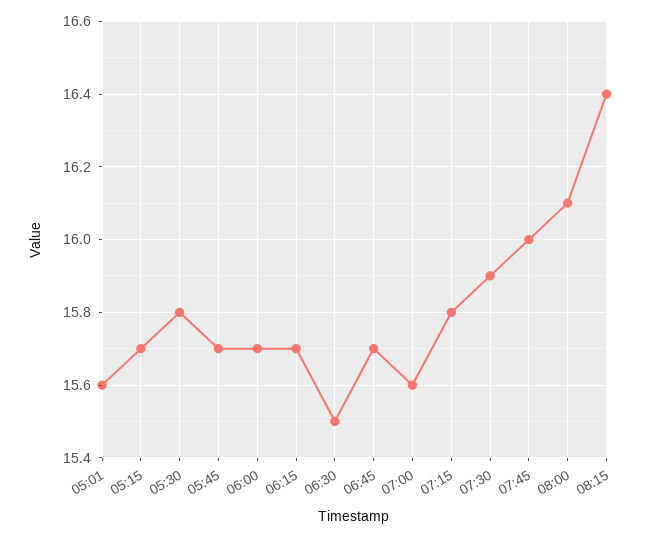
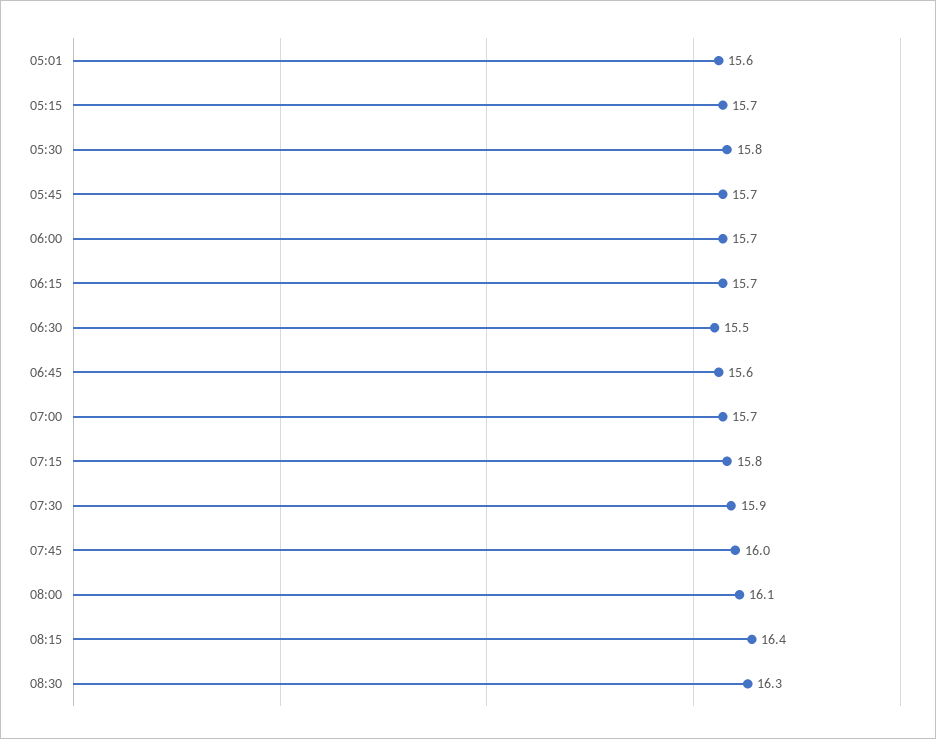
06:45: 15.7 -> 15.6
07:00: 15.6 -> 15.7
08:30: none -> 16.3

